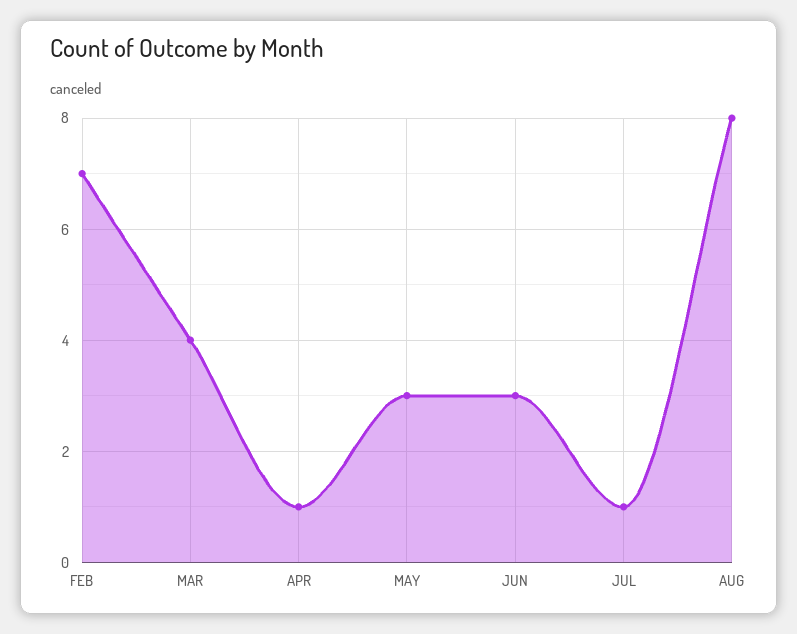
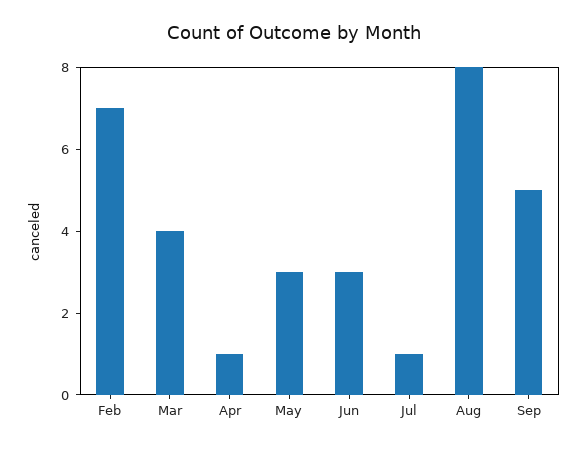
Sep: none -> 5

